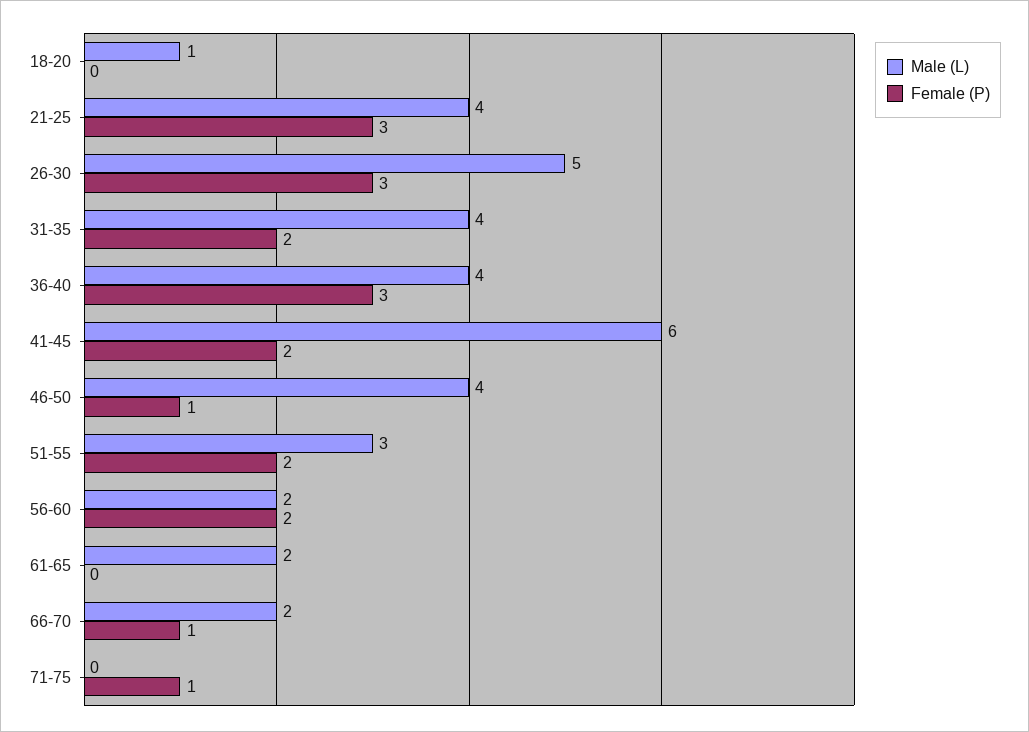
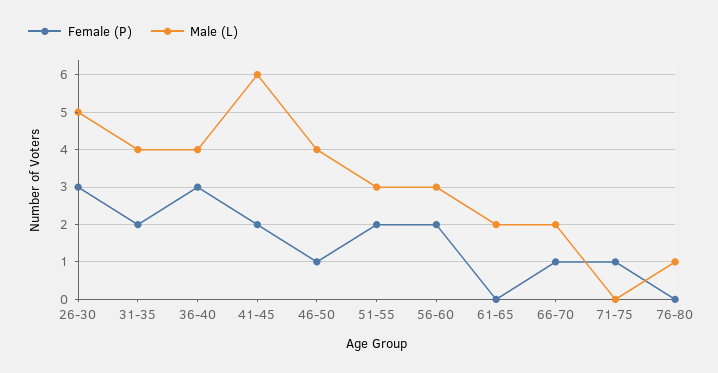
Male (L), 18-20: 1 -> none
Female (P), 18-20: 0 -> none
Male (L), 21-25: 4 -> none
Female (P), 21-25: 3 -> none
Male (L), 56-60: 2 -> 3
Female (P), 76-80: none -> 0
Male (L), 76-80: none -> 1

